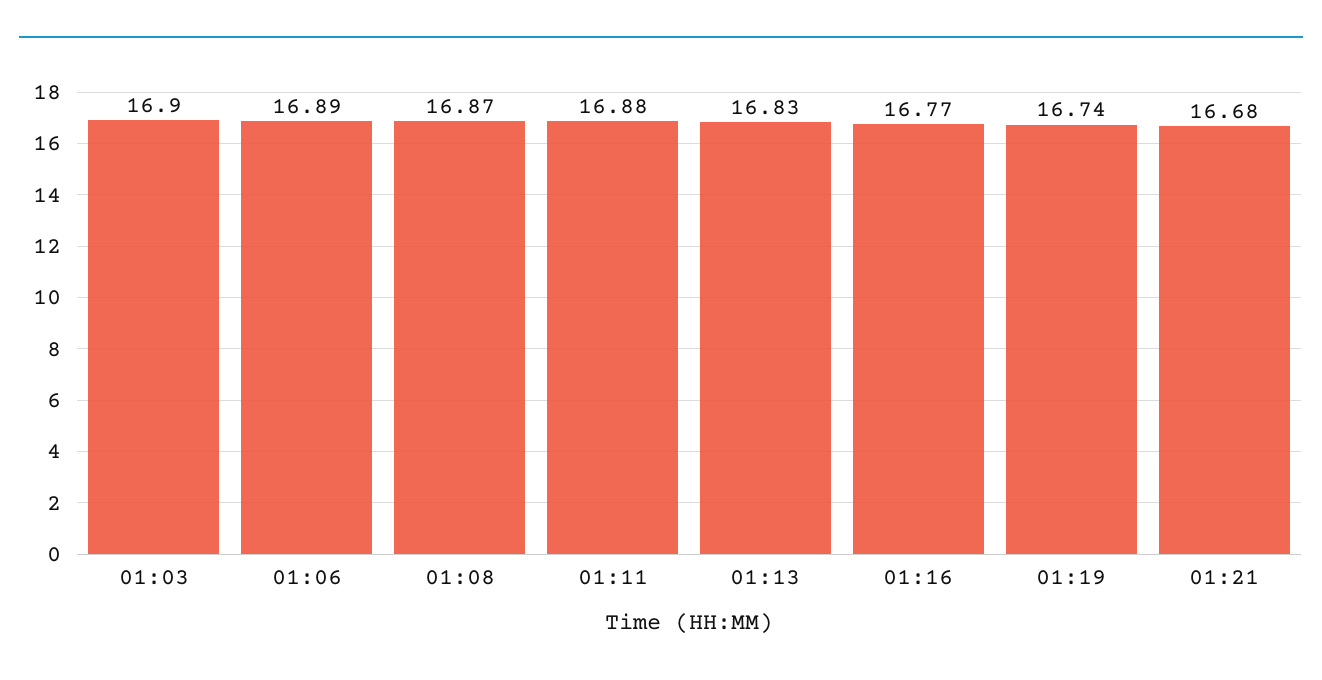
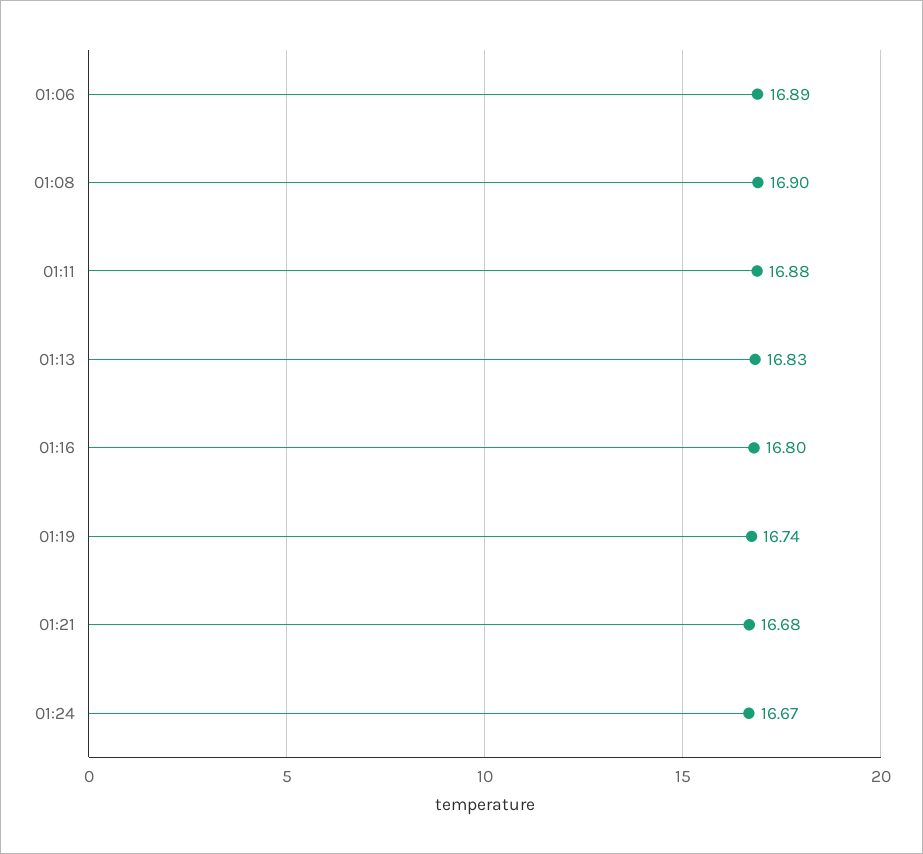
01:03: 16.9 -> none
01:08: 16.87 -> 16.9
01:16: 16.77 -> 16.8
01:24: none -> 16.67

